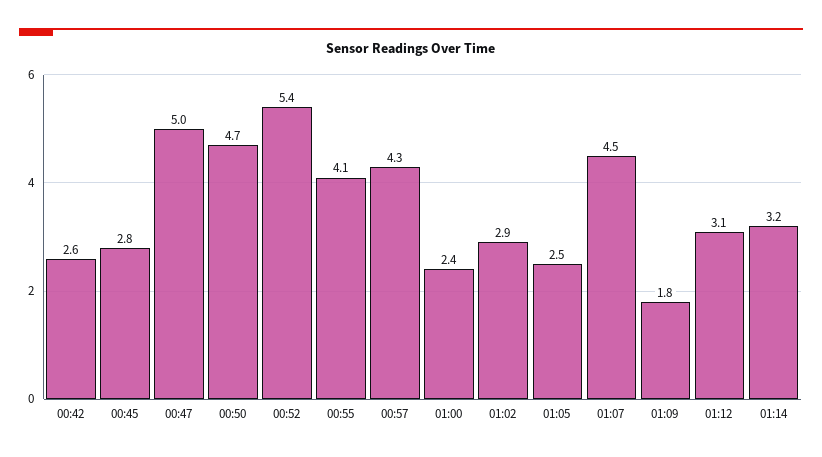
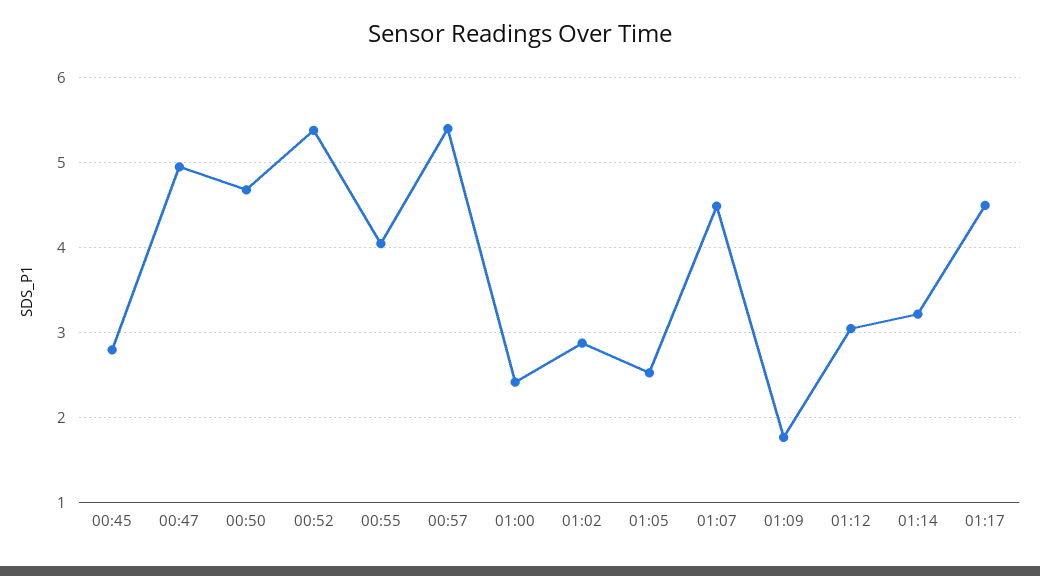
00:42: 2.6 -> none
00:57: 4.3 -> 5.4
01:17: none -> 4.5

